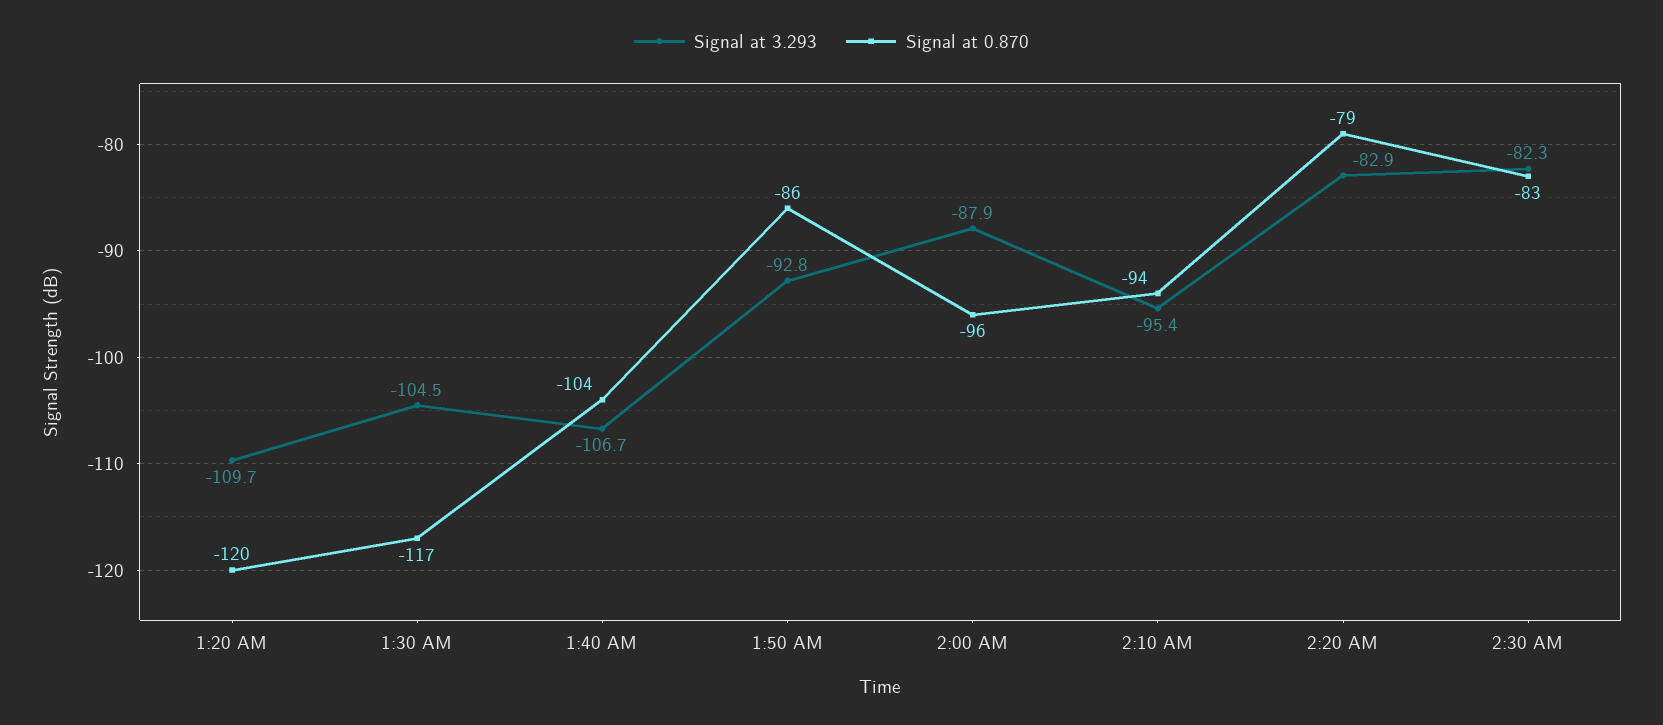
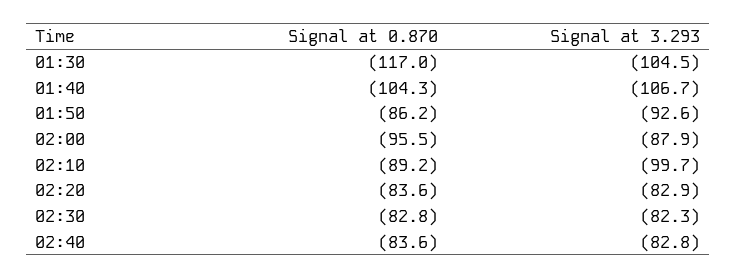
Signal at 3.293, 1:20 AM: -109.7 -> none
Signal at 0.870, 1:20 AM: -120 -> none
Signal at 3.293, 1:50 AM: -92.8 -> -92.6
Signal at 3.293, 2:10 AM: -95.4 -> -99.7
Signal at 0.870, 2:10 AM: -94 -> -89.2
Signal at 0.870, 2:20 AM: -79 -> -83.6
Signal at 0.870, 02:40: none -> -83.6
Signal at 3.293, 02:40: none -> -82.8

